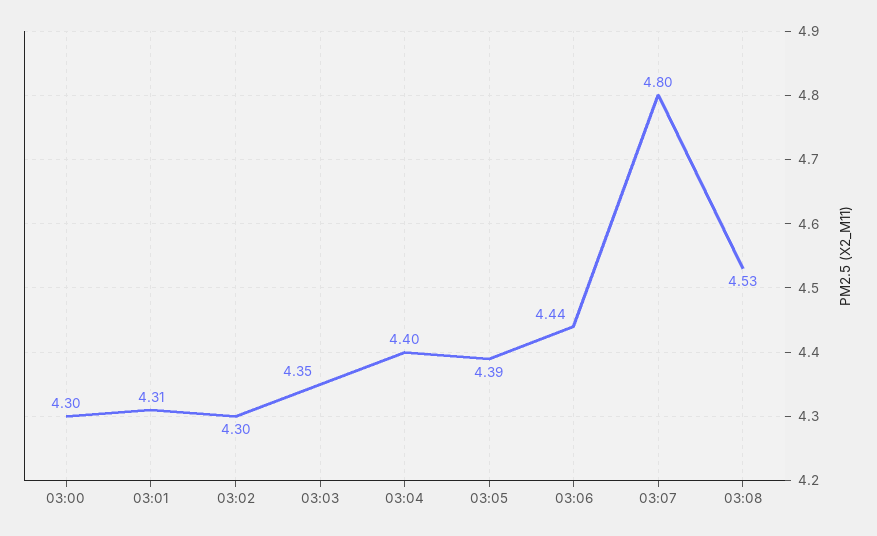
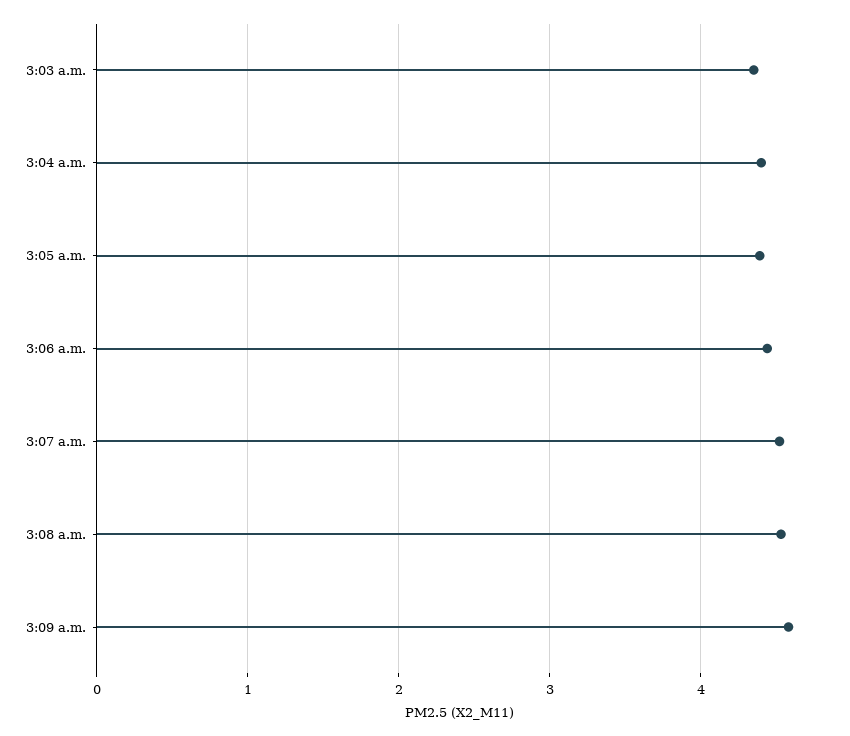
03:00: 4.3 -> none
03:01: 4.31 -> none
03:02: 4.3 -> none
03:07: 4.8 -> 4.5
3:09 a.m.: none -> 4.6

